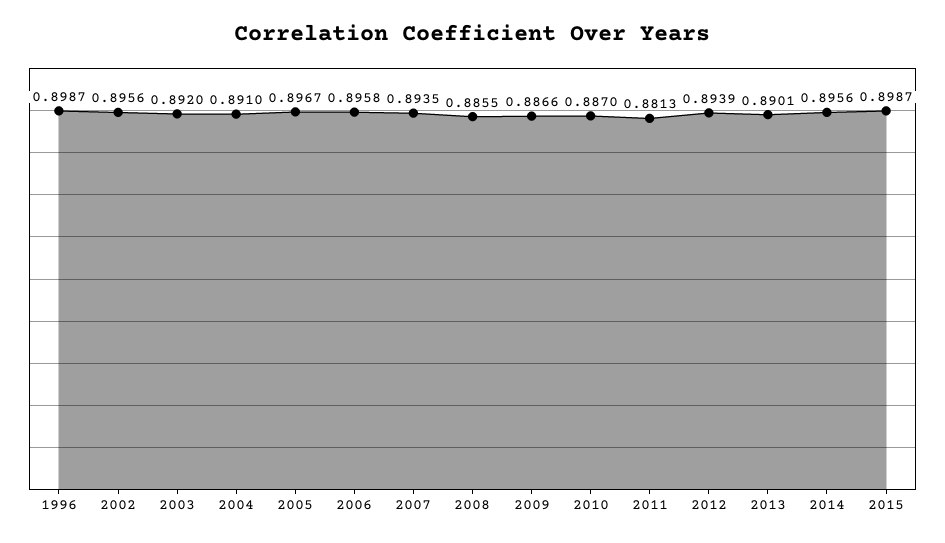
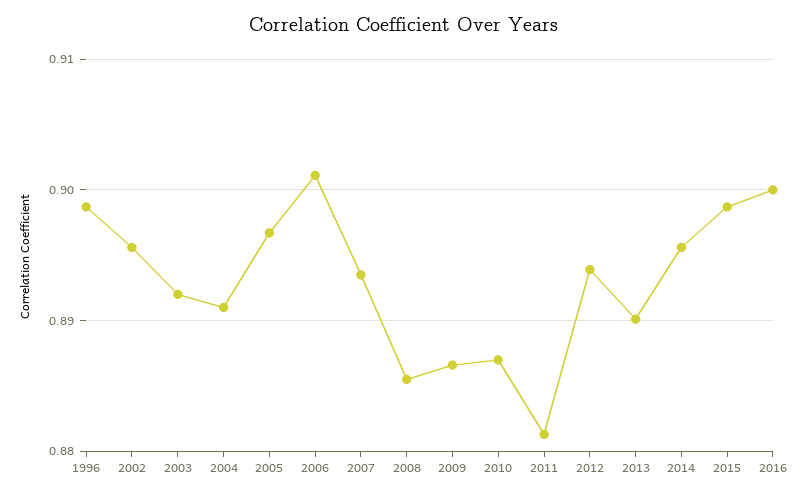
2006: 0.8958 -> 0.901
2016: none -> 0.9

